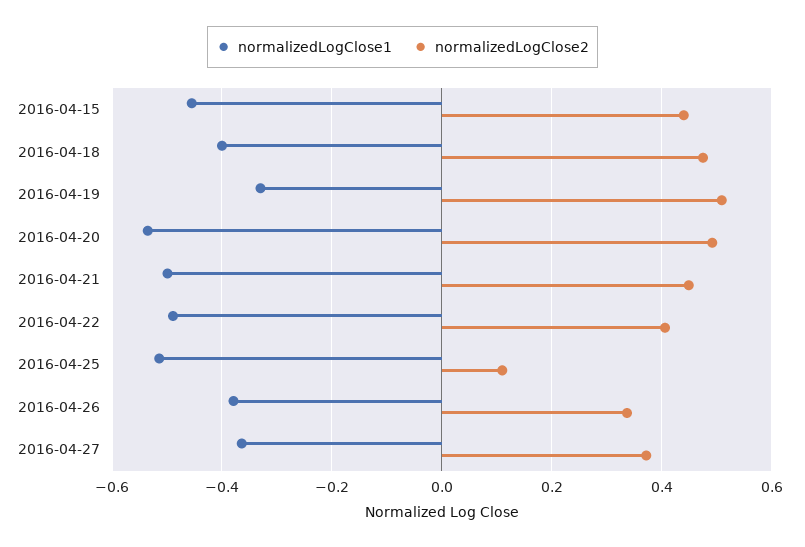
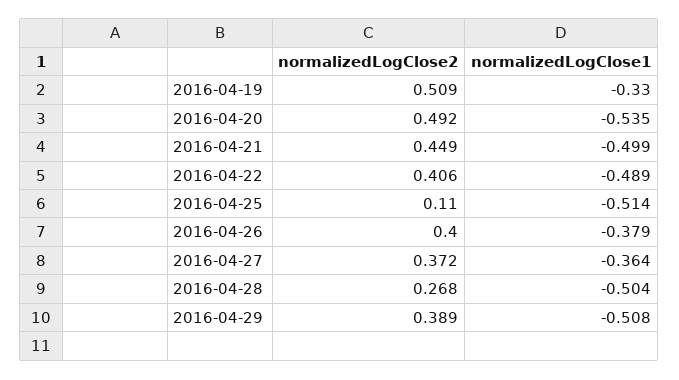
normalizedLogClose1, 2016-04-15: -0.46 -> none
normalizedLogClose2, 2016-04-15: 0.44 -> none
normalizedLogClose1, 2016-04-18: -0.4 -> none
normalizedLogClose2, 2016-04-18: 0.48 -> none
normalizedLogClose2, 2016-04-26: 0.34 -> 0.4
normalizedLogClose2, 2016-04-28: none -> 0.268
normalizedLogClose1, 2016-04-28: none -> -0.504
normalizedLogClose2, 2016-04-29: none -> 0.389
normalizedLogClose1, 2016-04-29: none -> -0.508

